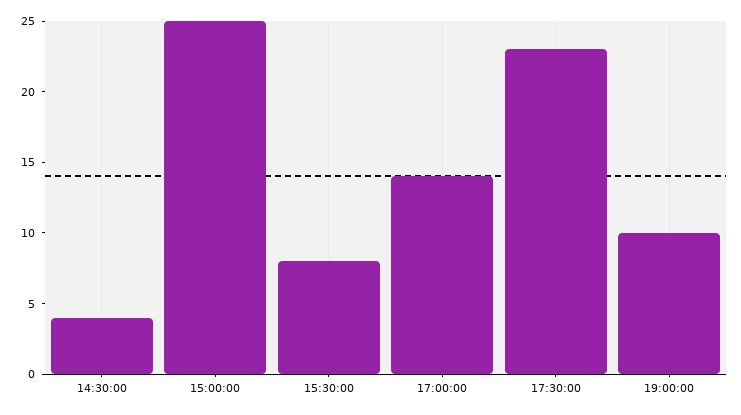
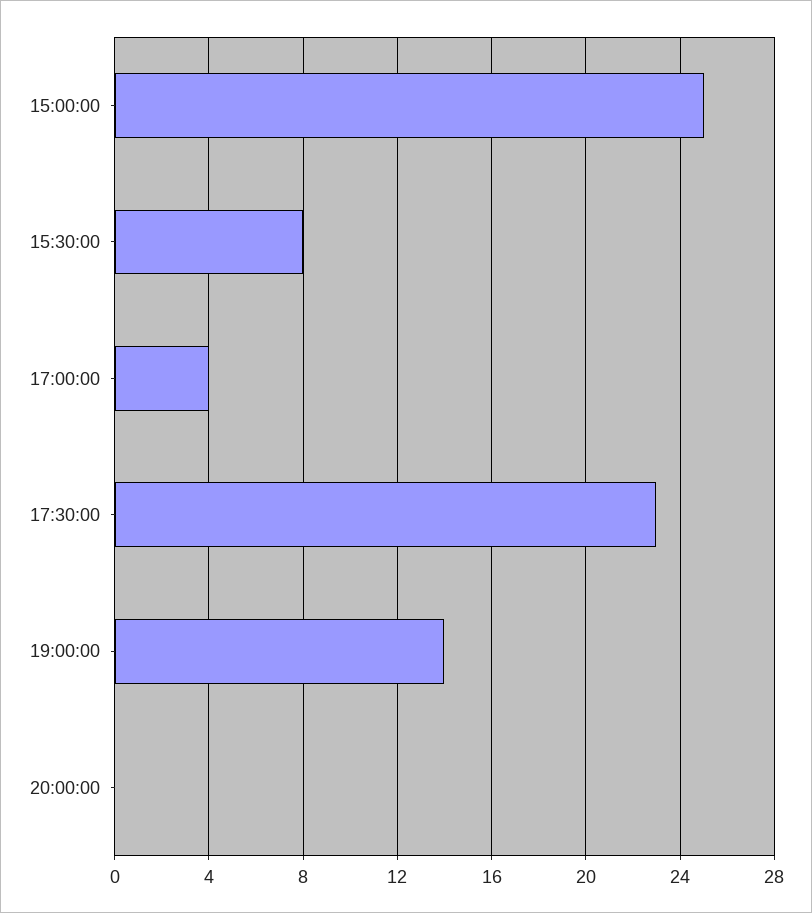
14:30:00: 4 -> none
17:00:00: 14 -> 4
19:00:00: 10 -> 14
20:00:00: none -> 0

